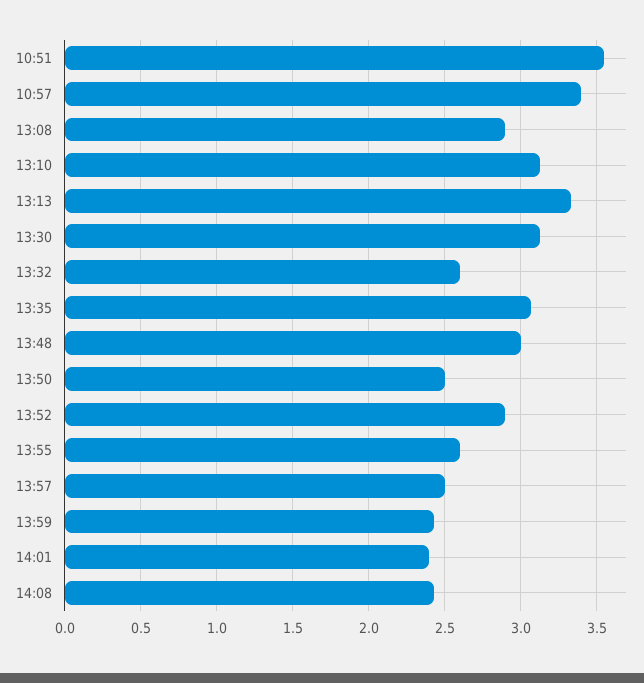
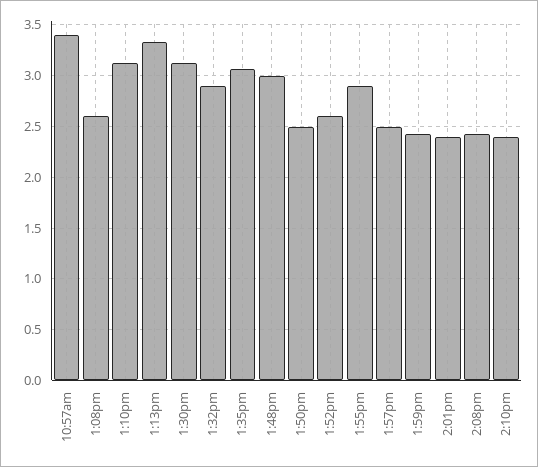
10:51: 3.55 -> none
13:08: 2.9 -> 2.6
13:32: 2.6 -> 2.9
13:52: 2.9 -> 2.6
13:55: 2.6 -> 2.9
2:10pm: none -> 2.4

